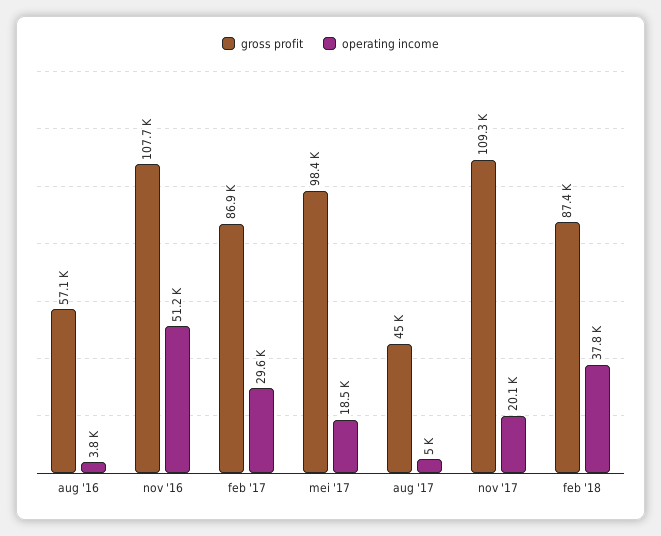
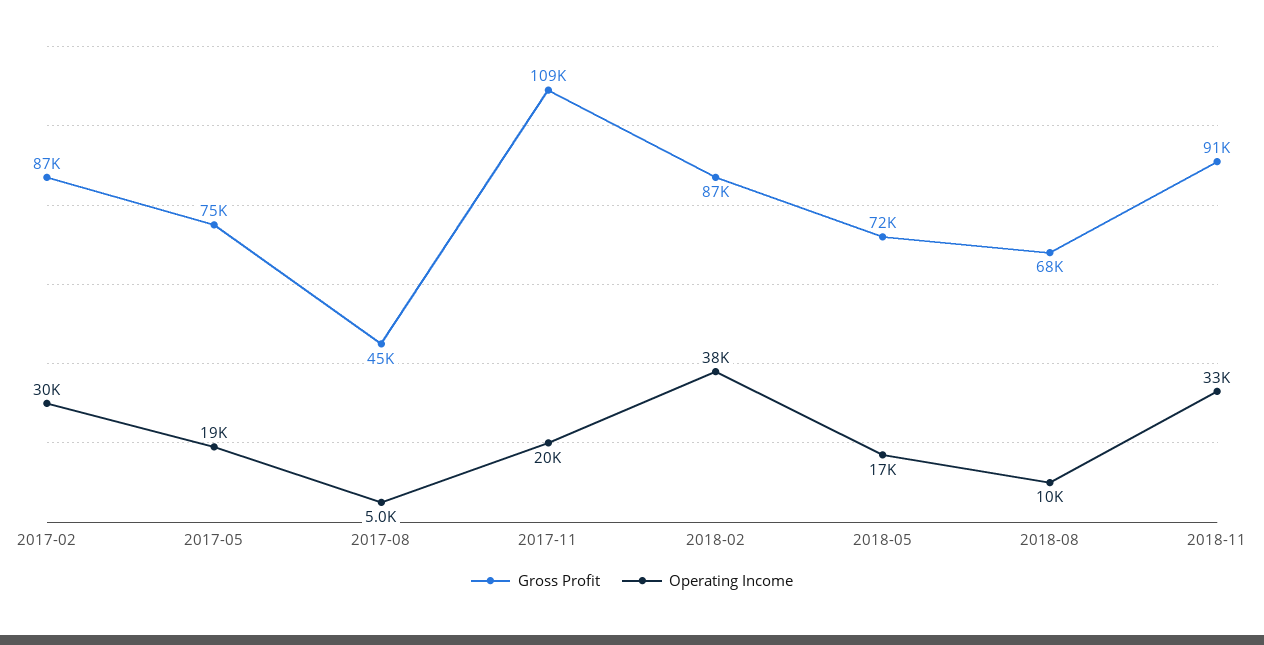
gross profit, aug '16: 57100 -> none
operating income, aug '16: 3800 -> none
gross profit, nov '16: 107700 -> none
operating income, nov '16: 51200 -> none
gross profit, mei '17: 98400 -> 75000
gross profit, 2018-05: none -> 72000
operating income, 2018-05: none -> 17000
gross profit, 2018-08: none -> 68000
operating income, 2018-08: none -> 10000
gross profit, 2018-11: none -> 91000
operating income, 2018-11: none -> 33000

